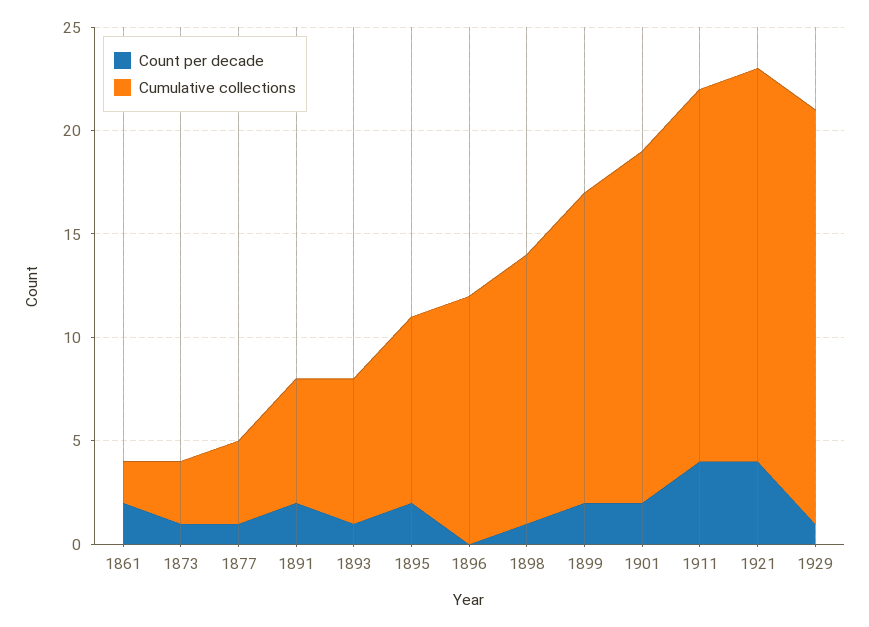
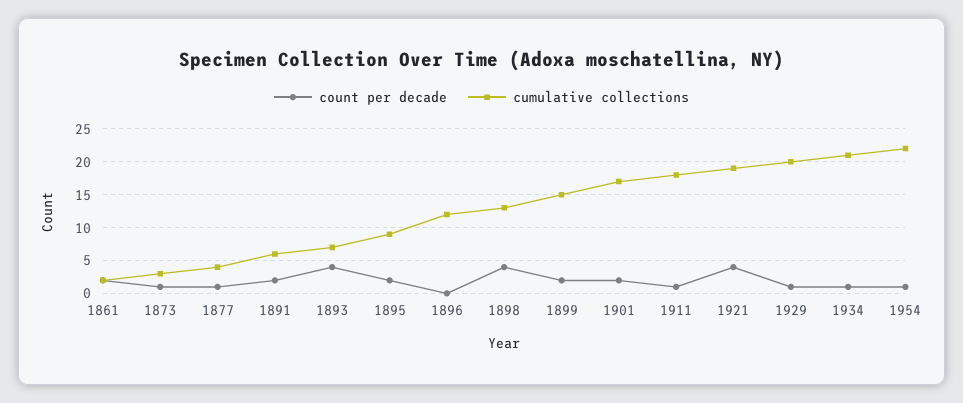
Count per decade, 1893: 1 -> 4
Count per decade, 1898: 1 -> 4
Count per decade, 1911: 4 -> 1
Count per decade, 1934: none -> 1
Cumulative collections, 1934: none -> 21
Count per decade, 1954: none -> 1
Cumulative collections, 1954: none -> 22

